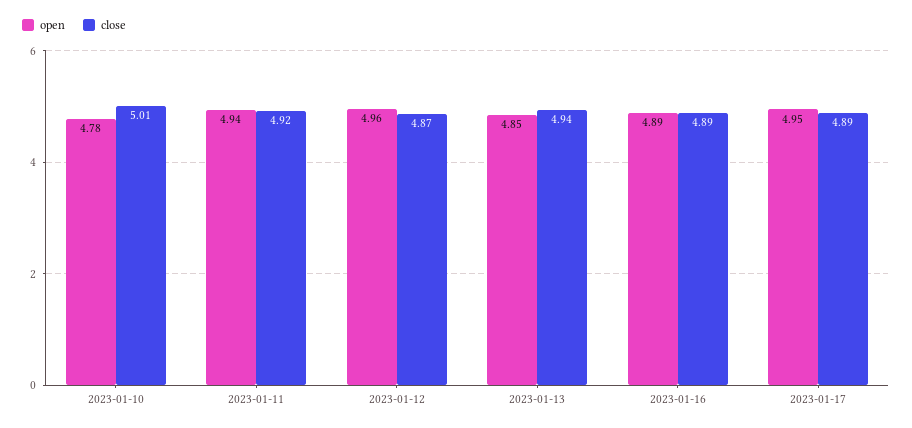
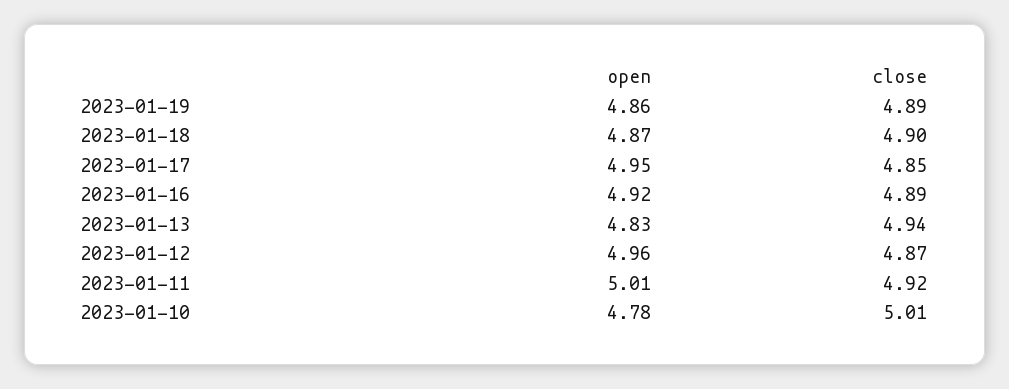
open, 2023-01-11: 4.94 -> 5.01
open, 2023-01-13: 4.85 -> 4.83
open, 2023-01-16: 4.89 -> 4.92
close, 2023-01-17: 4.89 -> 4.85
open, 2023-01-19: none -> 4.86
close, 2023-01-19: none -> 4.89
open, 2023-01-18: none -> 4.87
close, 2023-01-18: none -> 4.9

